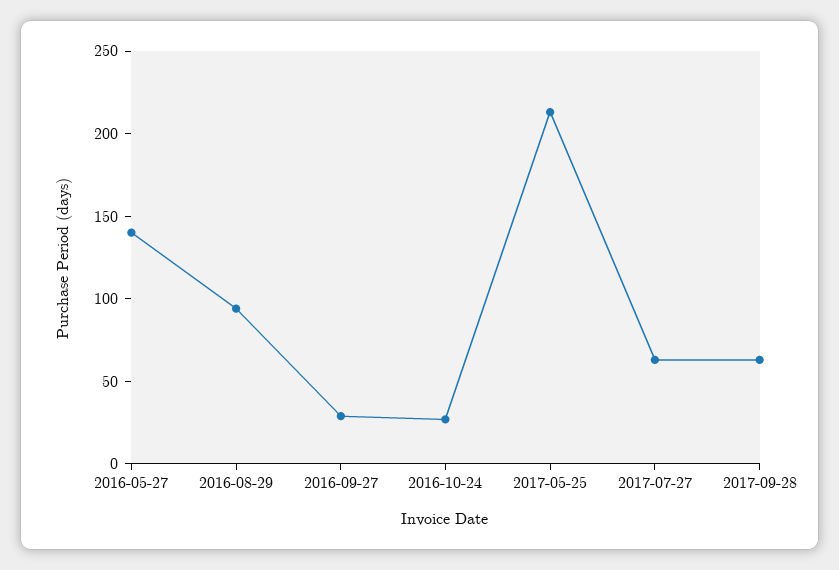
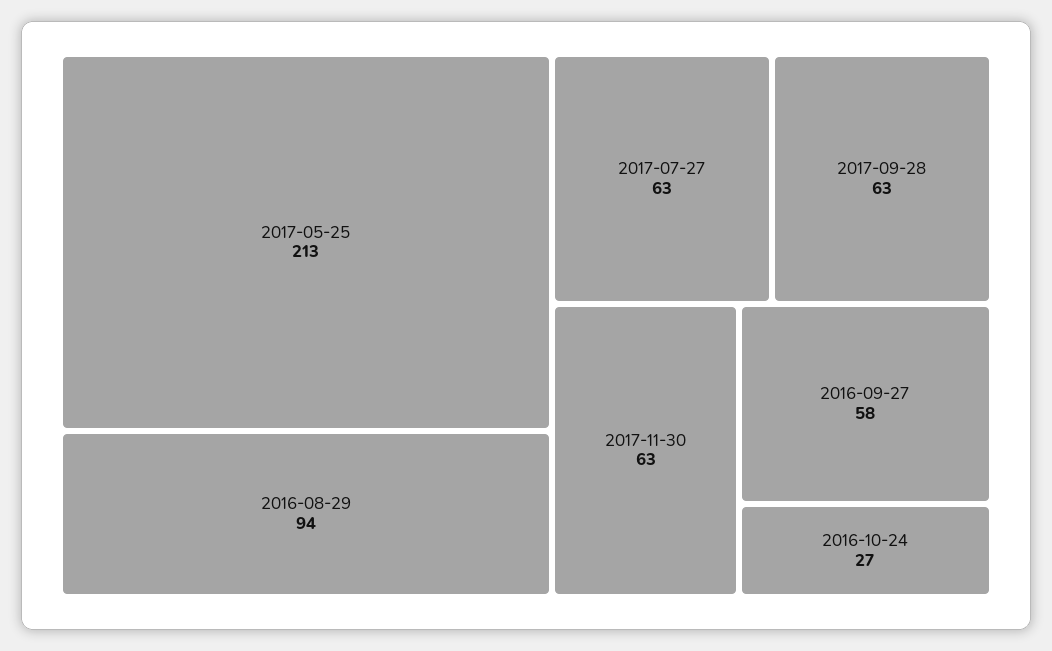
2016-05-27: 140 -> none
2016-09-27: 30 -> 58
2017-11-30: none -> 63

